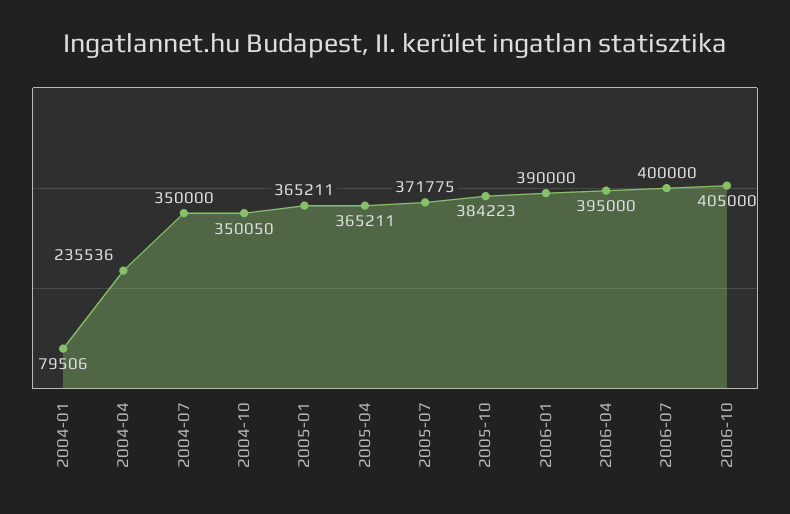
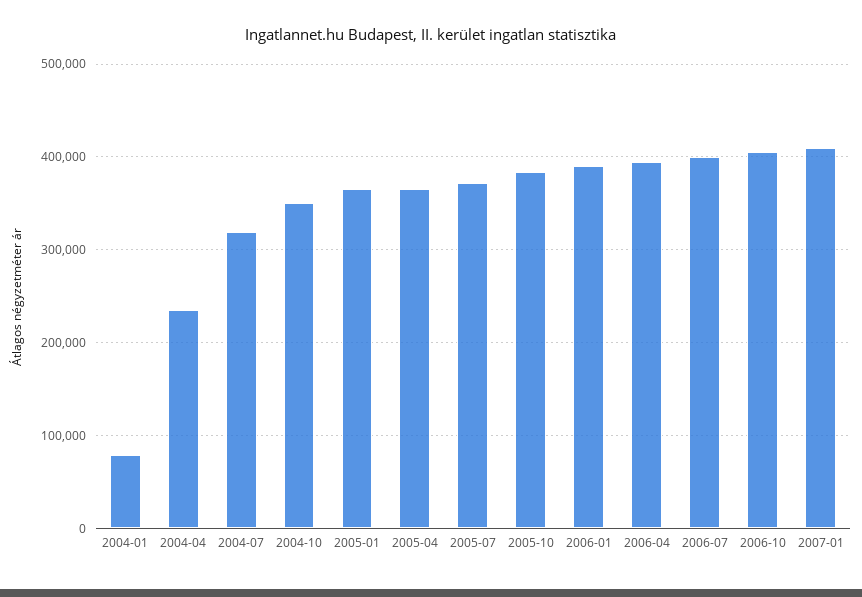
2004-07: 350000 -> 320000
2007-01: none -> 410000

